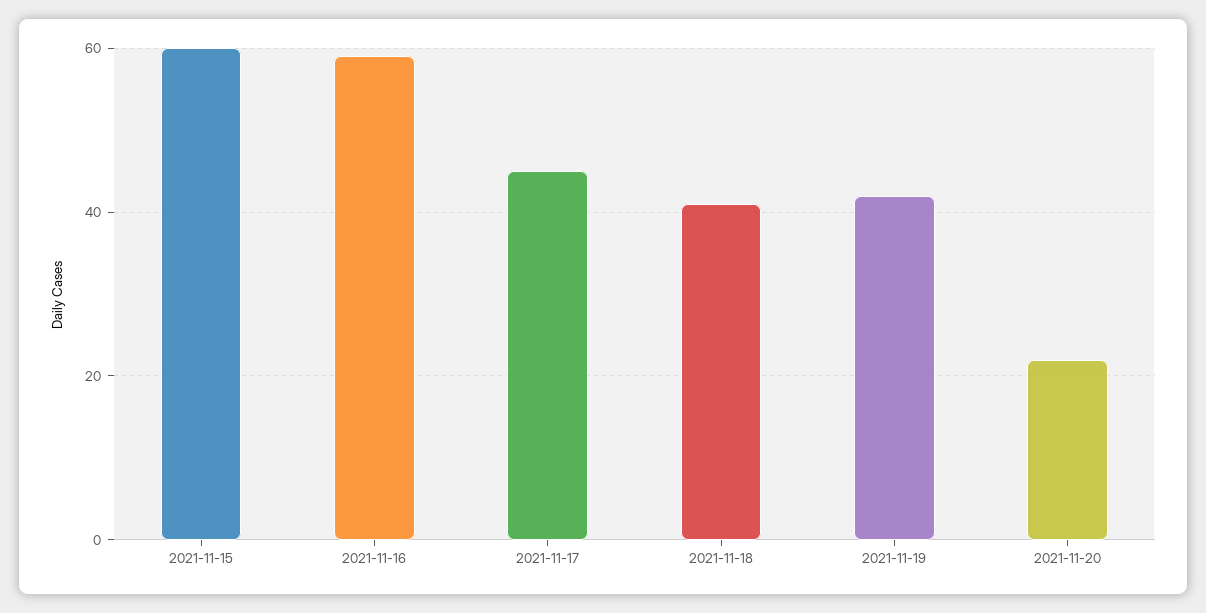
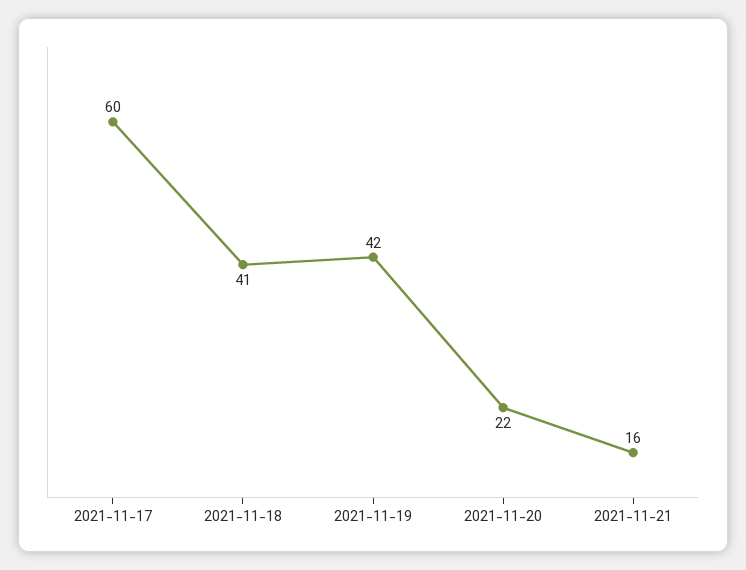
2021-11-15: 60 -> none
2021-11-16: 60 -> none
2021-11-17: 45 -> 60
2021-11-21: none -> 16

